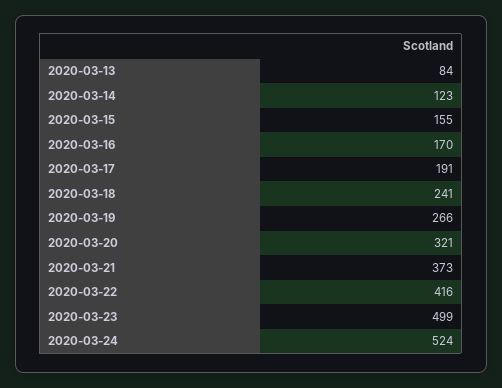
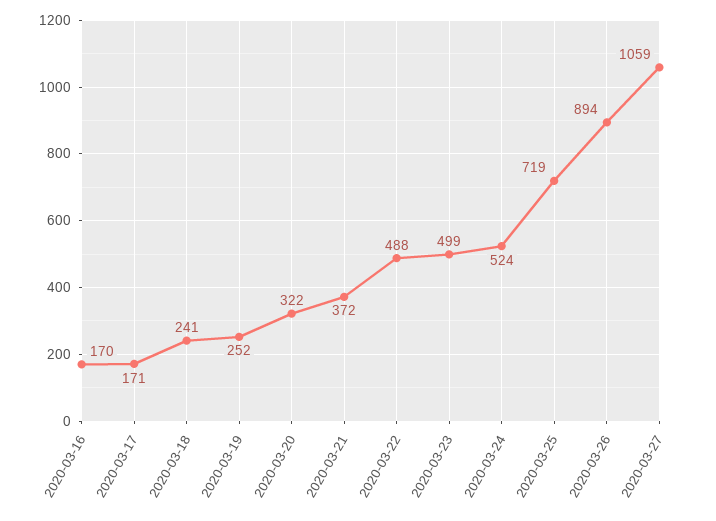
2020-03-13: 84 -> none
2020-03-14: 123 -> none
2020-03-15: 155 -> none
2020-03-17: 191 -> 171
2020-03-19: 266 -> 252
2020-03-20: 321 -> 322
2020-03-21: 373 -> 372
2020-03-22: 416 -> 488
2020-03-25: none -> 719
2020-03-26: none -> 894
2020-03-27: none -> 1059

